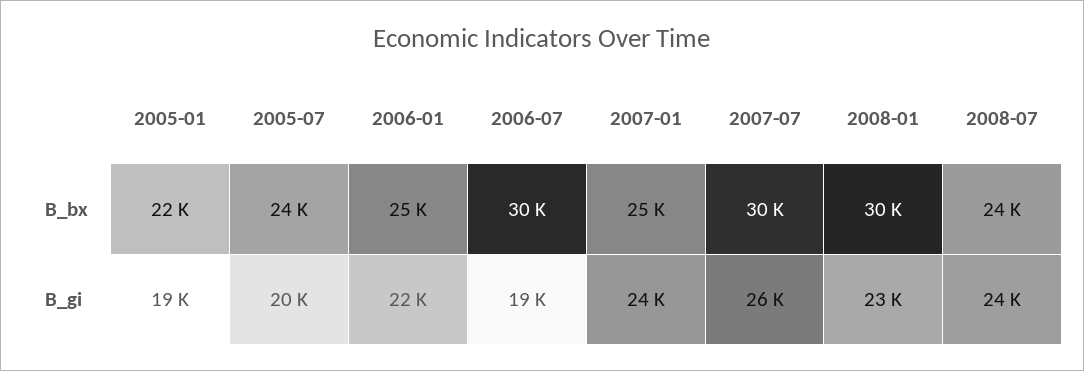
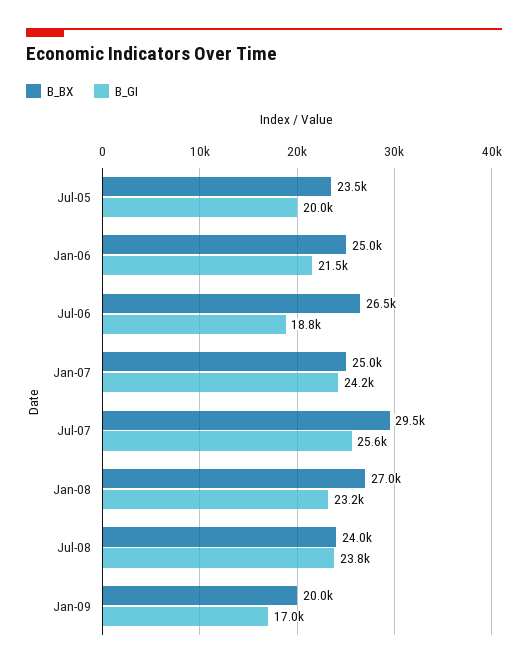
B_bx, 2005-01: 22000 -> none
B_bx, 2006-07: 30000 -> 26500
B_bx, 2008-01: 30000 -> 27000
B_gi, 2005-01: 19000 -> none
B_bx, Jan-09: none -> 20000
B_gi, Jan-09: none -> 17000

